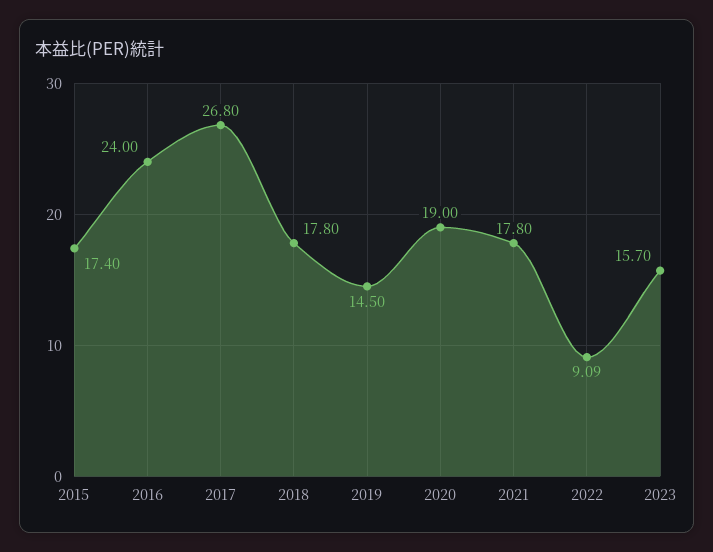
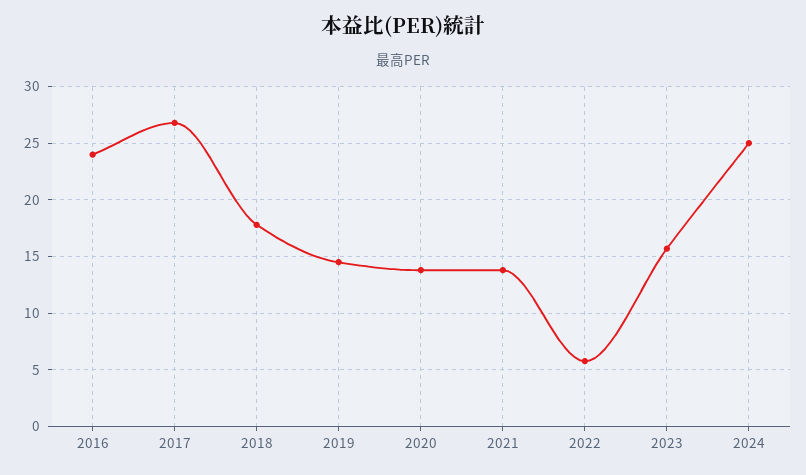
2015: 17.4 -> none
2020: 19 -> 14
2021: 17.8 -> 14
2022: 9.09 -> 6
2024: none -> 25

